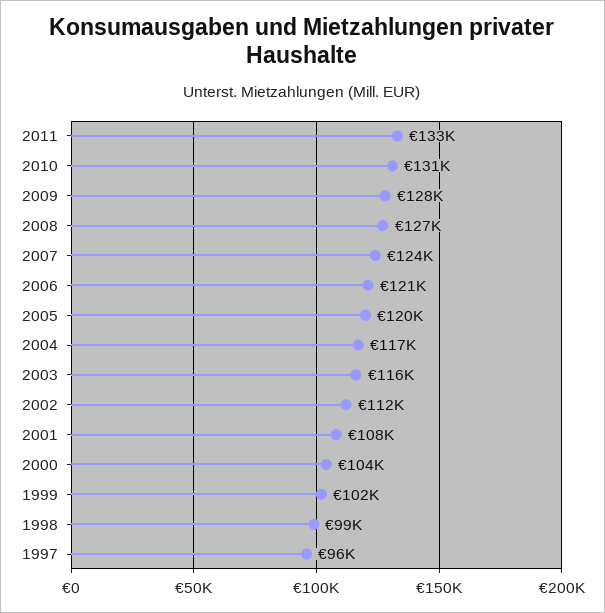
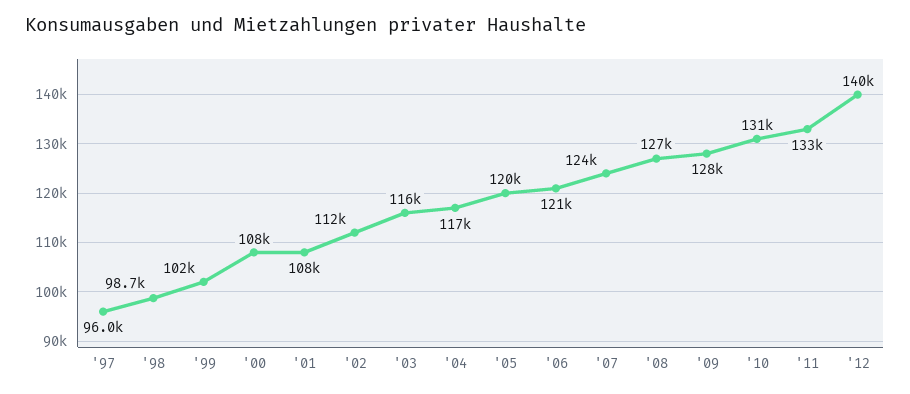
2000: 104000 -> 108000
'12: none -> 140000

